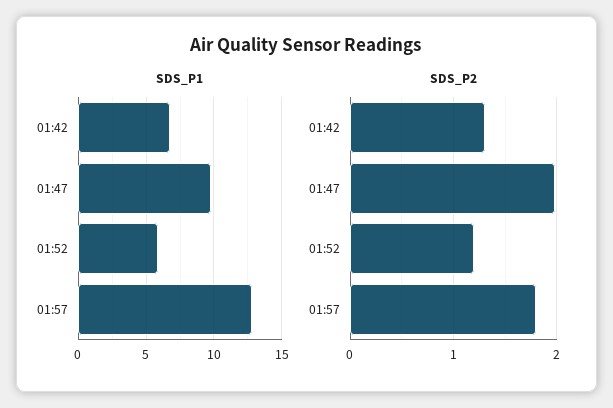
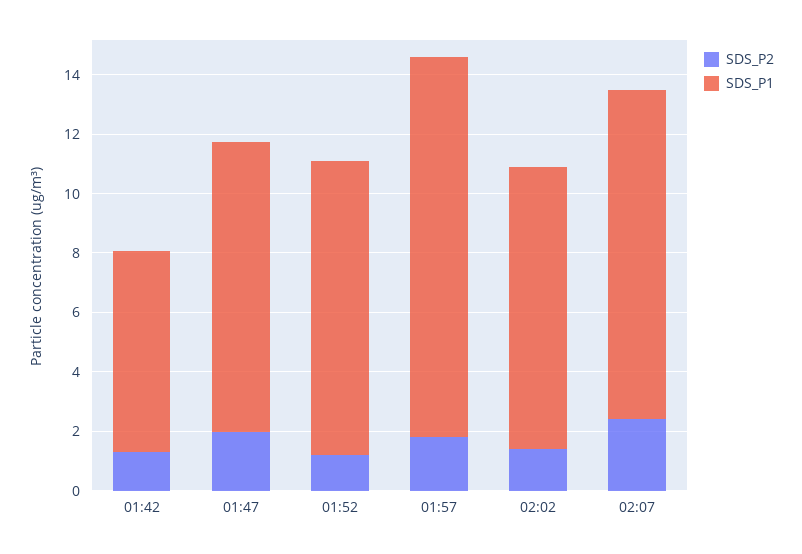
SDS_P1, 01:52: 6 -> 10
SDS_P2, 02:02: none -> 1.5
SDS_P1, 02:02: none -> 9.5
SDS_P2, 02:07: none -> 2.5
SDS_P1, 02:07: none -> 11

